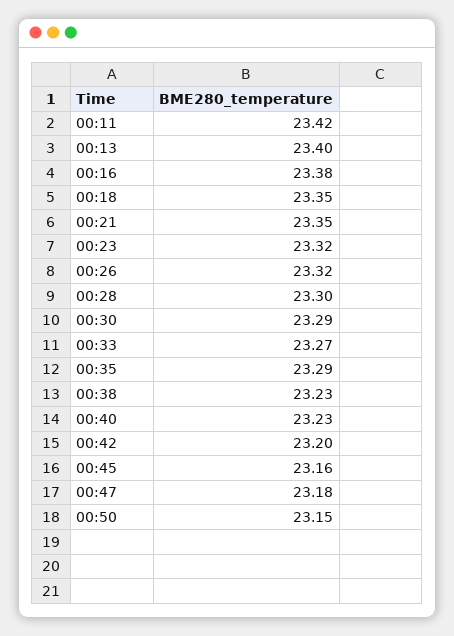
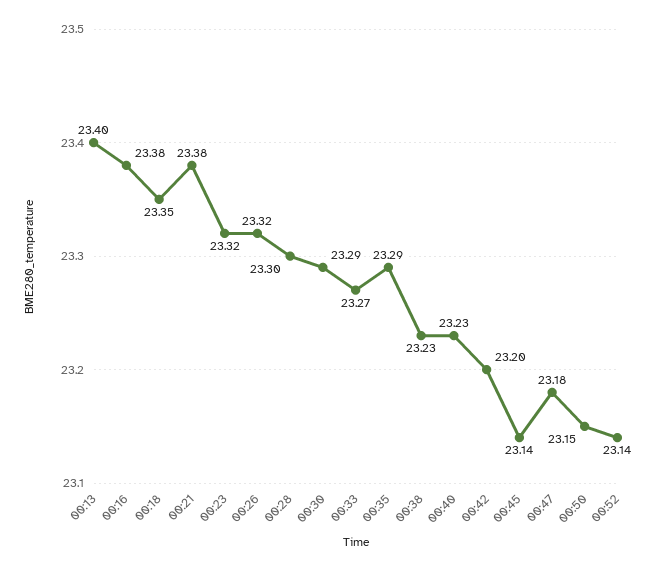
00:11: 23.42 -> none
00:21: 23.35 -> 23.38
00:45: 23.16 -> 23.14
00:52: none -> 23.14

